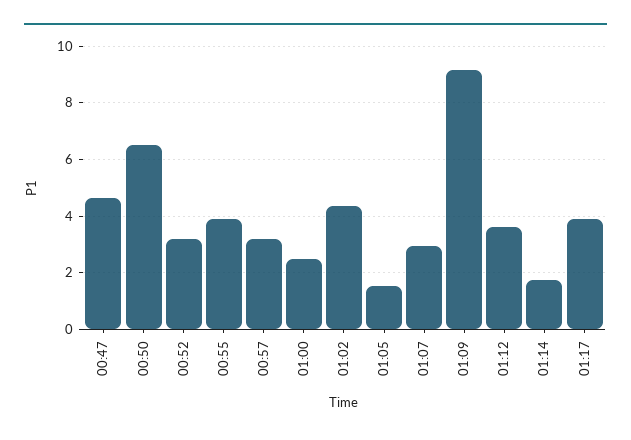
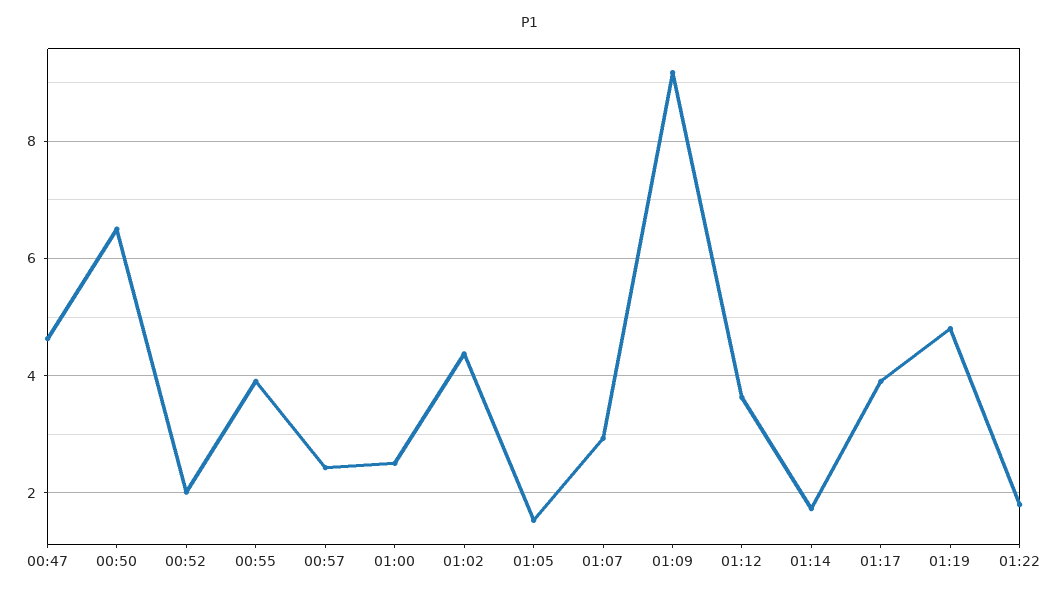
00:52: 3.25 -> 2
00:57: 3.25 -> 2.4
01:19: none -> 4.8
01:22: none -> 1.8

